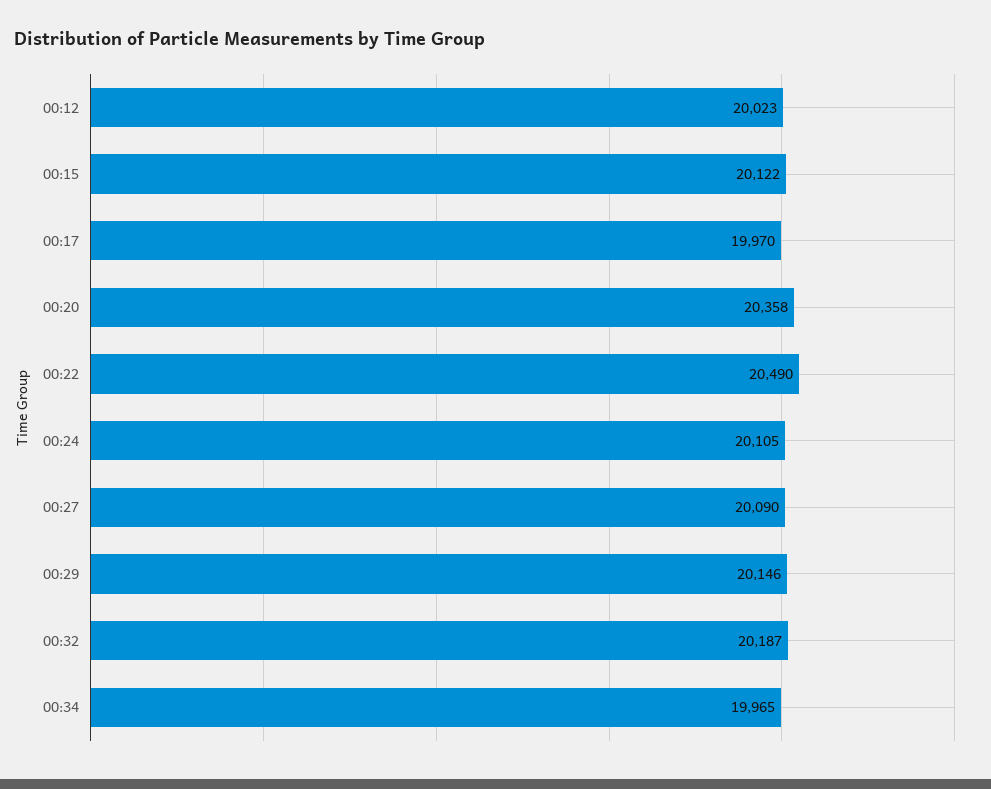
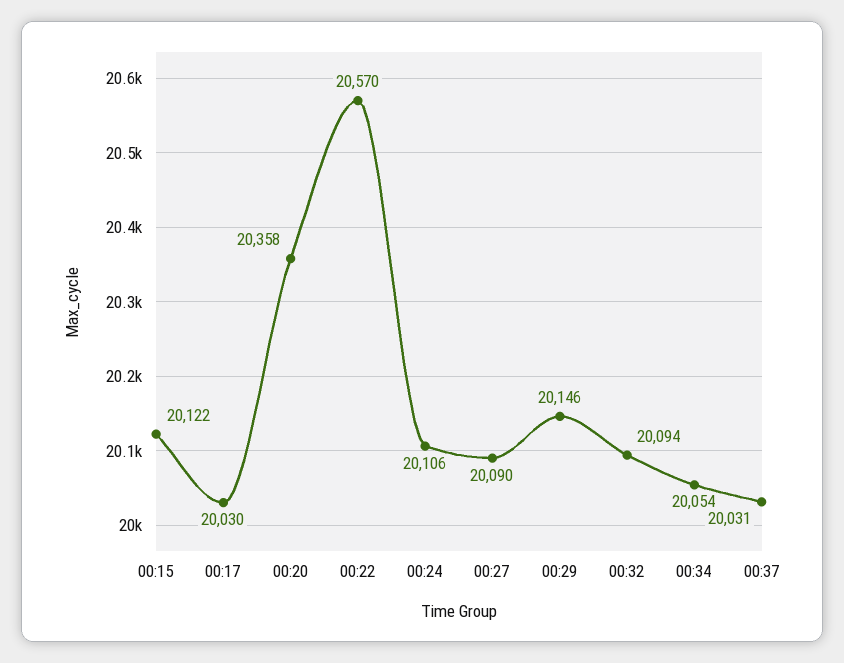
00:12: 20023 -> none
00:17: 19970 -> 20030
00:22: 20490 -> 20570
00:24: 20105 -> 20106
00:32: 20187 -> 20094
00:34: 19965 -> 20054
00:37: none -> 20031

